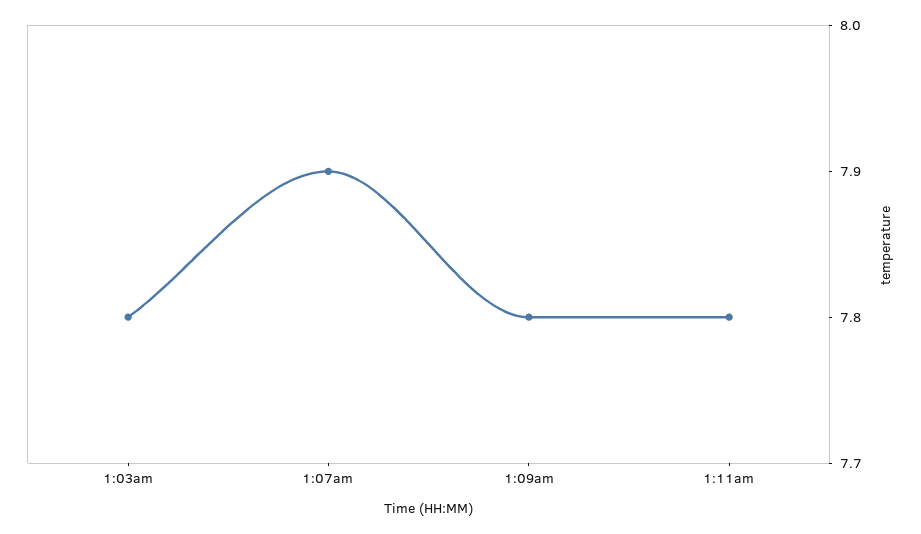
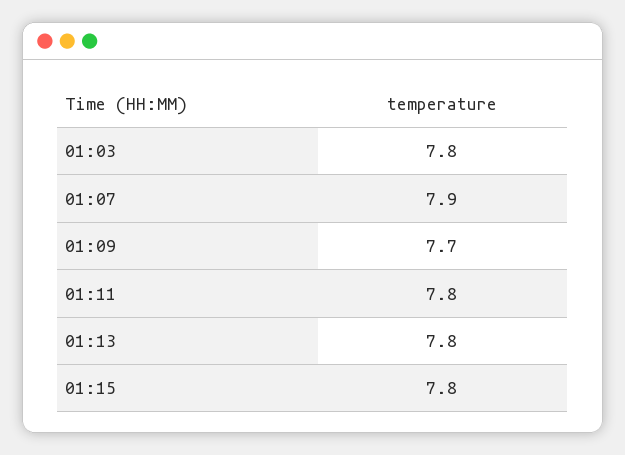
1:09am: 7.8 -> 7.7
01:13: none -> 7.8
01:15: none -> 7.8

